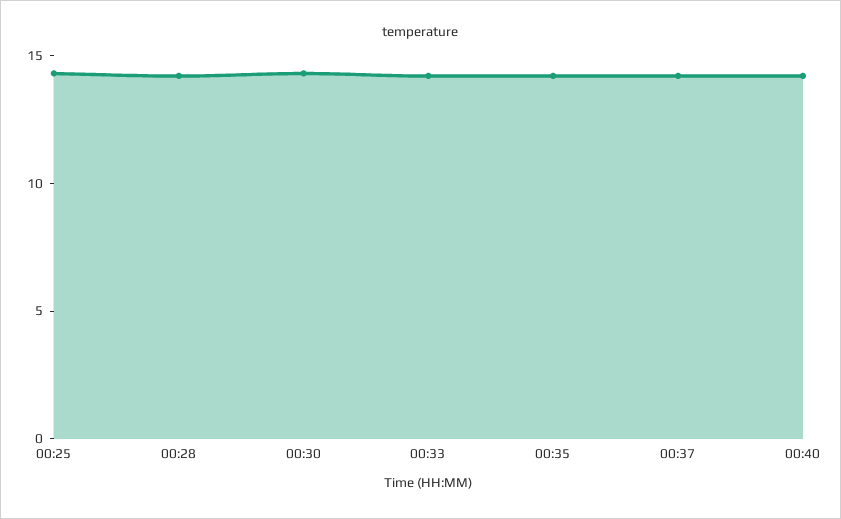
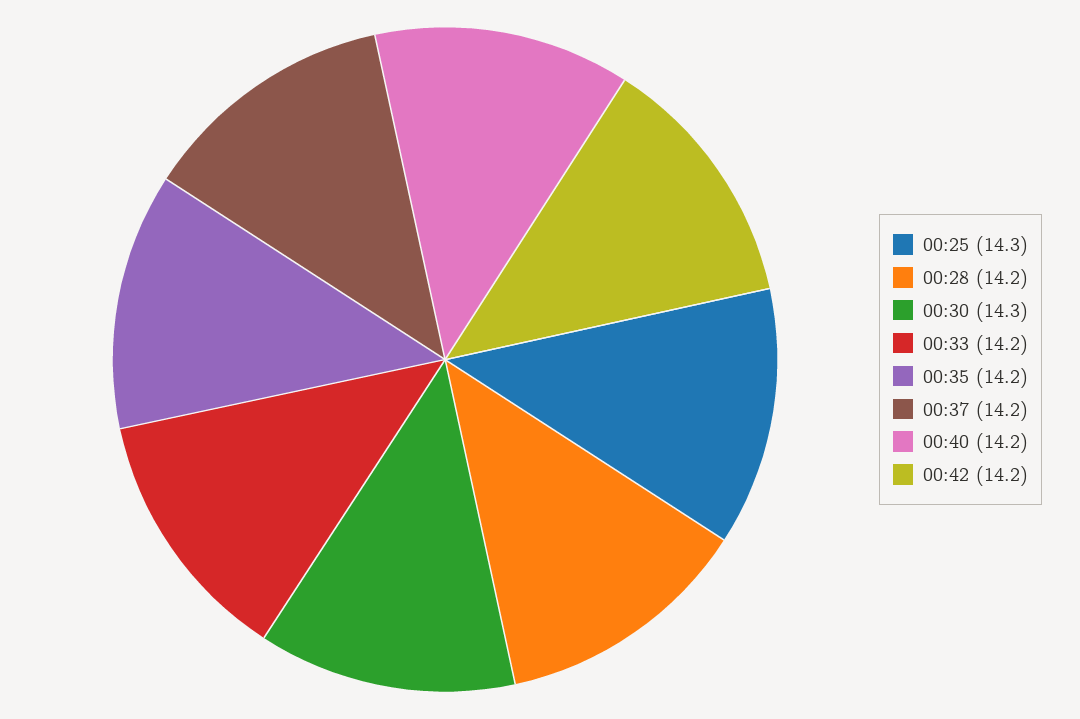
00:42: none -> 14.2

